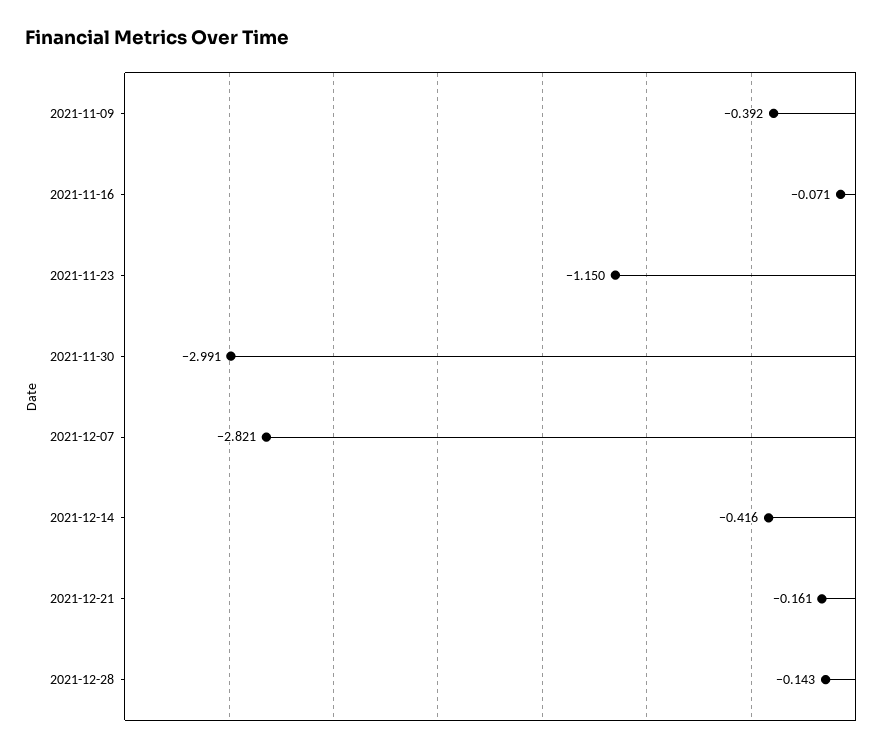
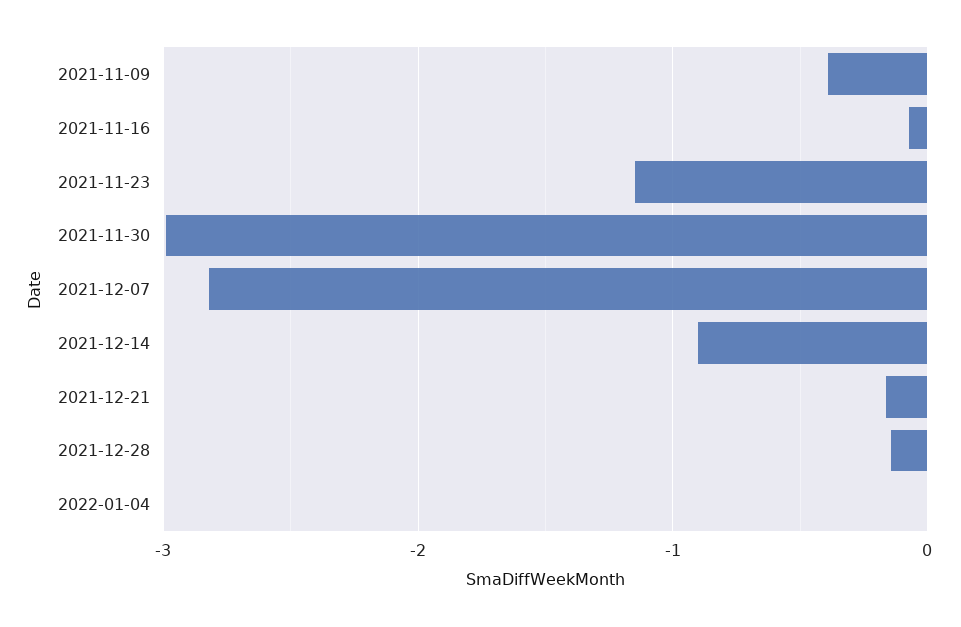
2021-12-14: -0.416 -> -0.9
2022-01-04: none -> 0

